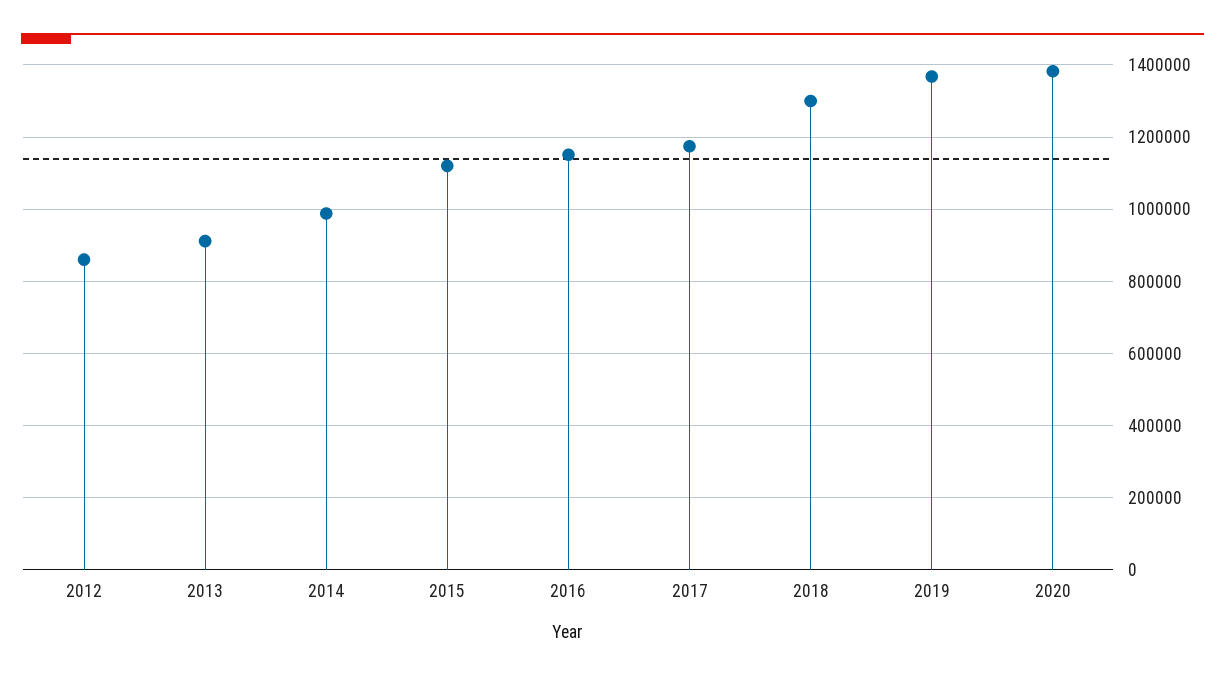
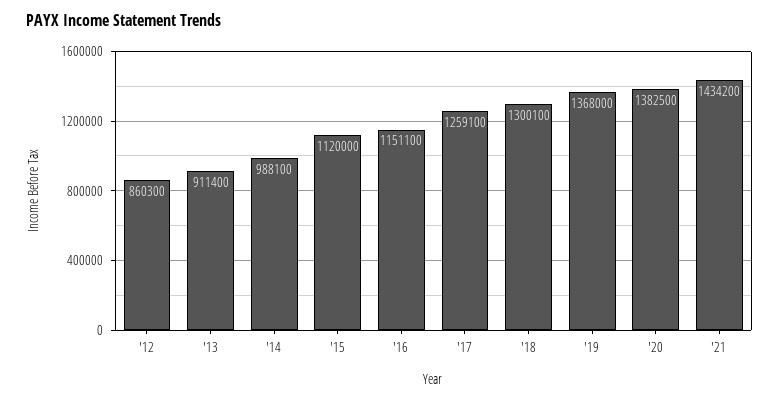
2017: 1180000 -> 1259100
'21: none -> 1434200

